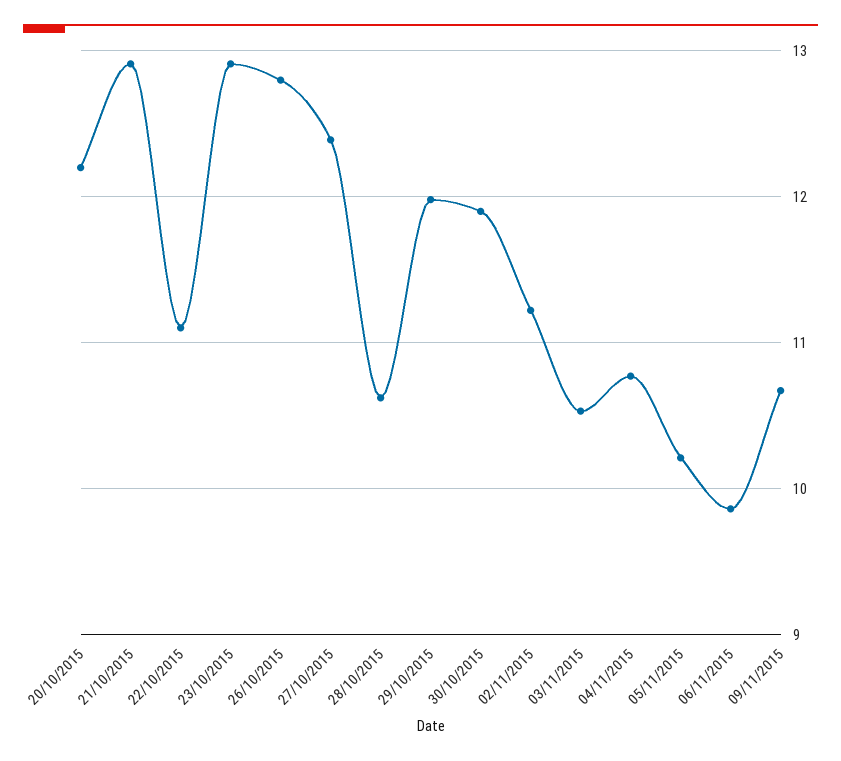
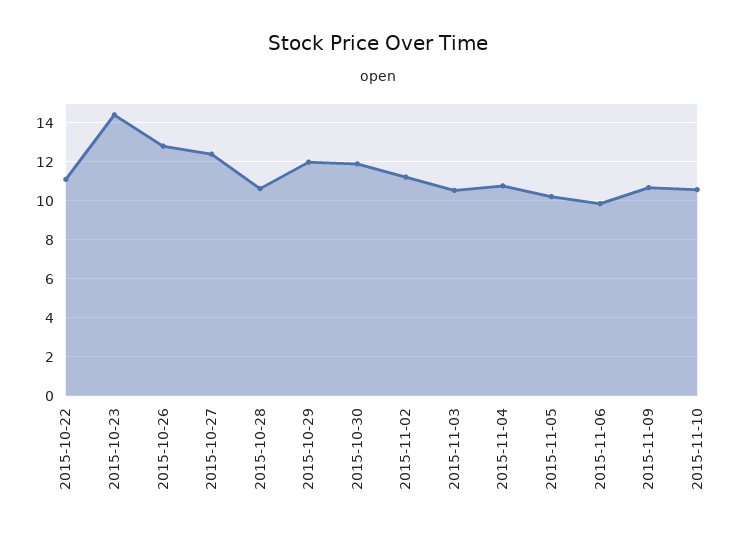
20/10/2015: 12.2 -> none
21/10/2015: 12.9 -> none
23/10/2015: 12.9 -> 14.5
2015-11-10: none -> 10.5

